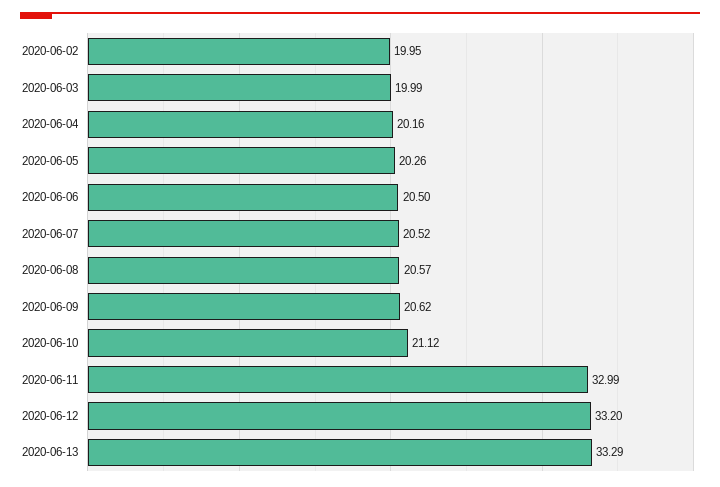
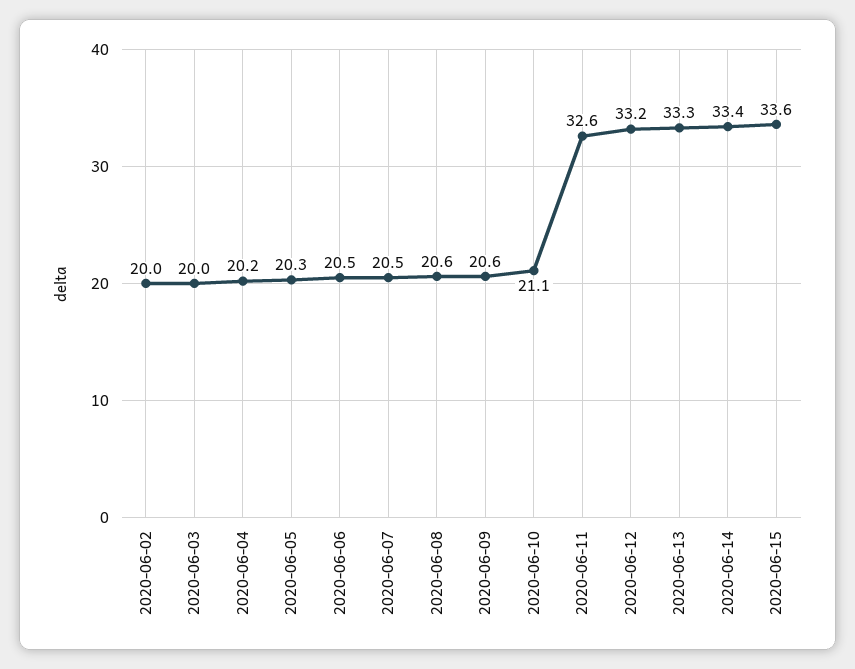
2020-06-11: 32.99 -> 32.6
2020-06-14: none -> 33.4
2020-06-15: none -> 33.6

